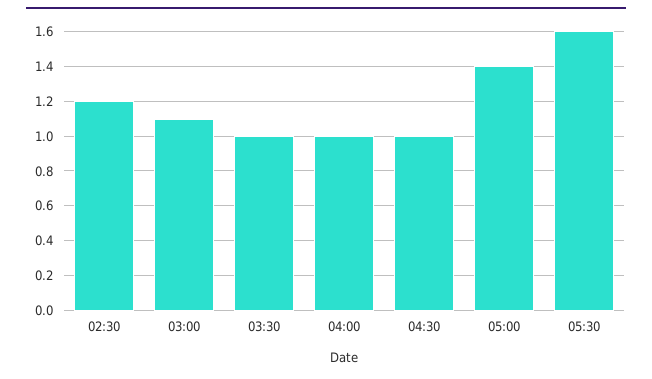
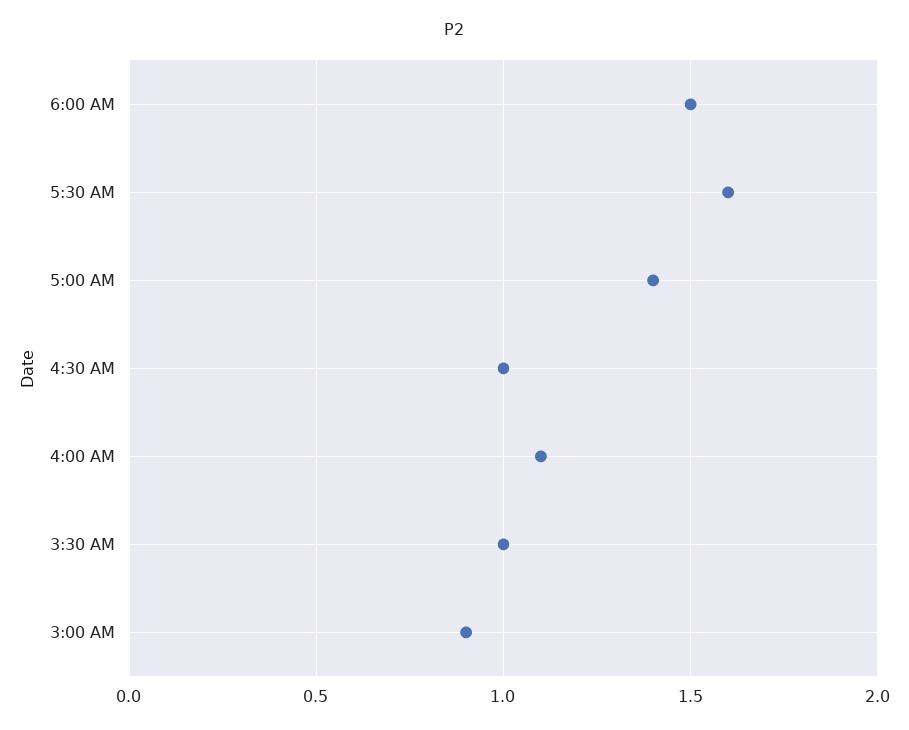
02:30: 1.2 -> none
03:00: 1.1 -> 0.9
04:00: 1 -> 1.1
6:00 AM: none -> 1.5

